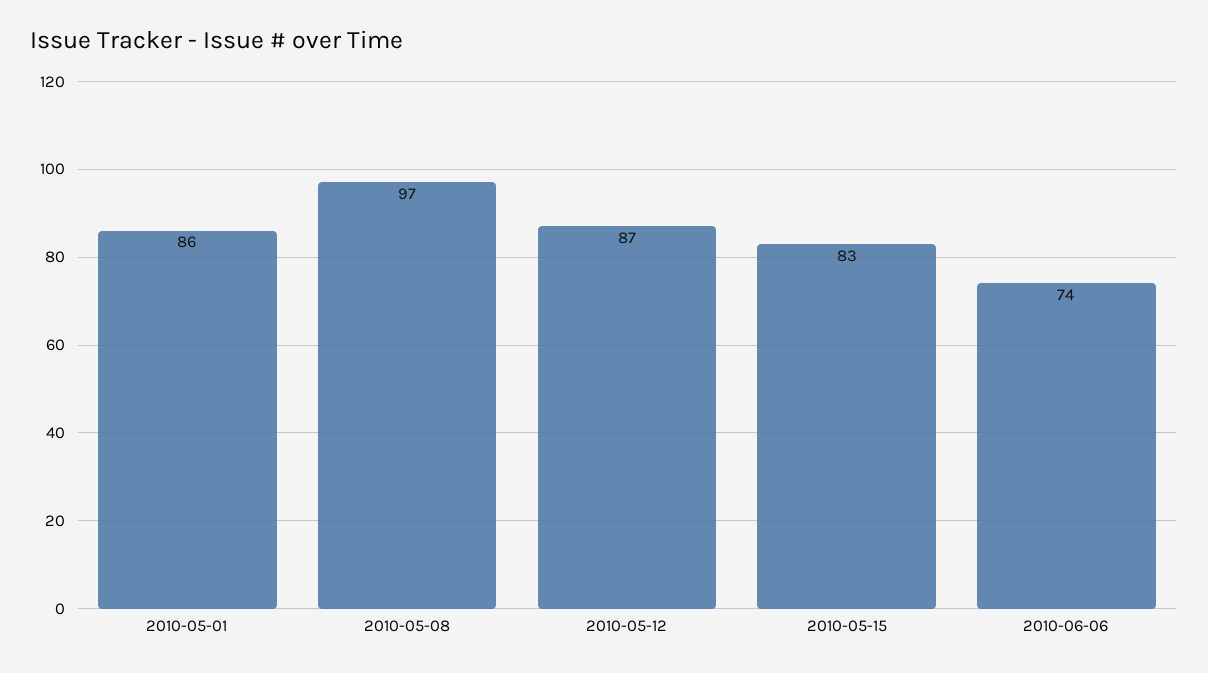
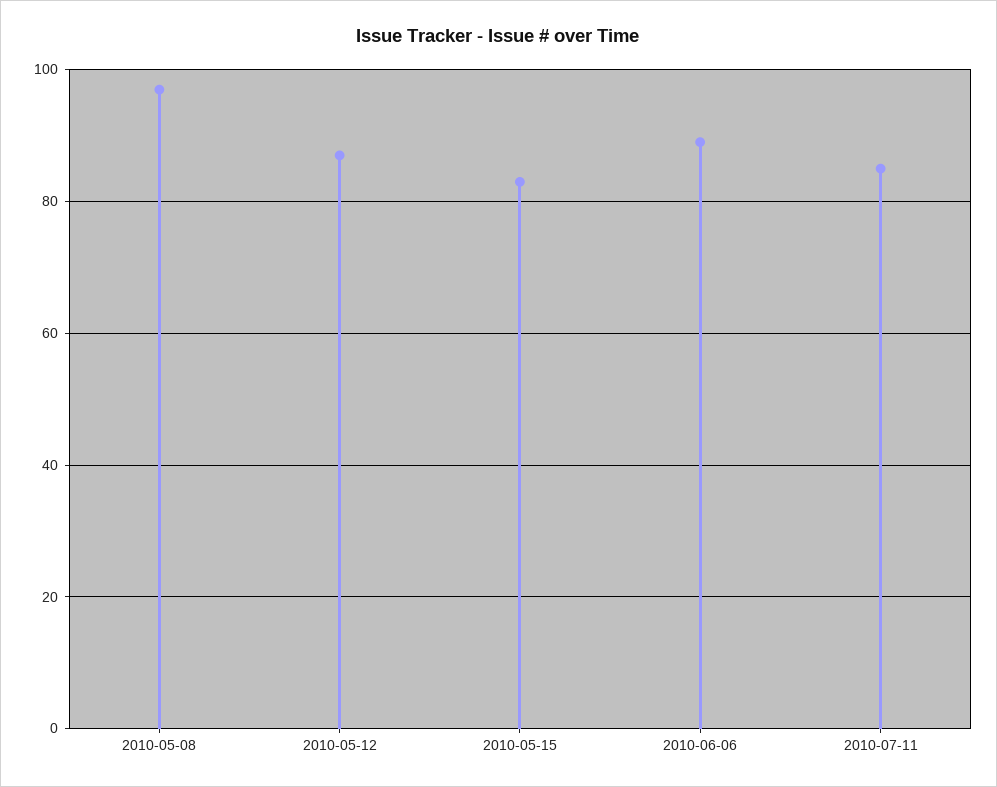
2010-05-01: 86 -> none
2010-06-06: 74 -> 90
2010-07-11: none -> 85

